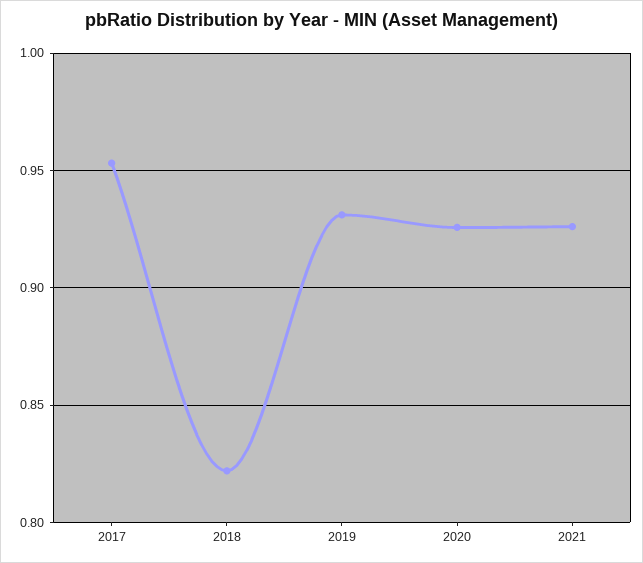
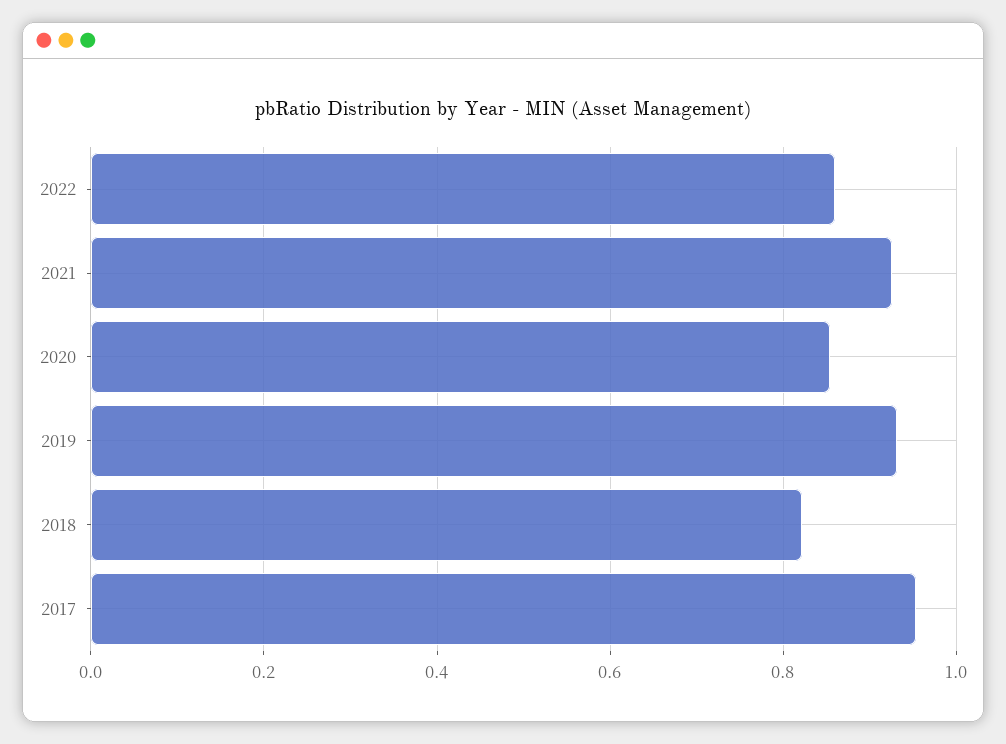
2020: 0.925 -> 0.86
2022: none -> 0.86

